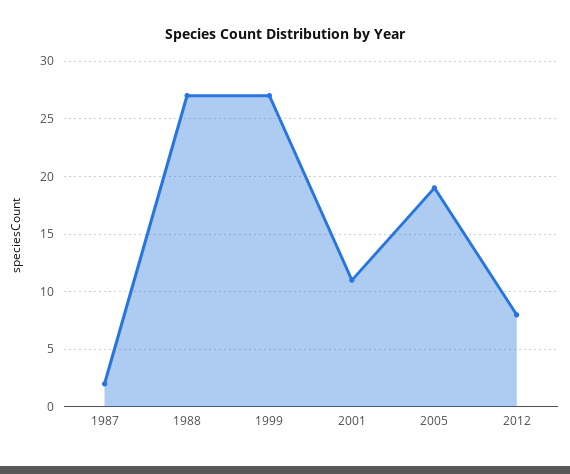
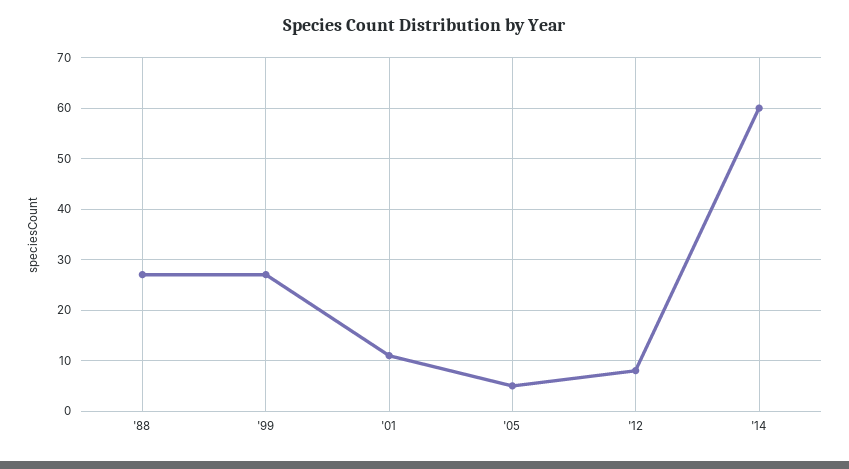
1987: 2 -> none
2005: 19 -> 5
'14: none -> 60

